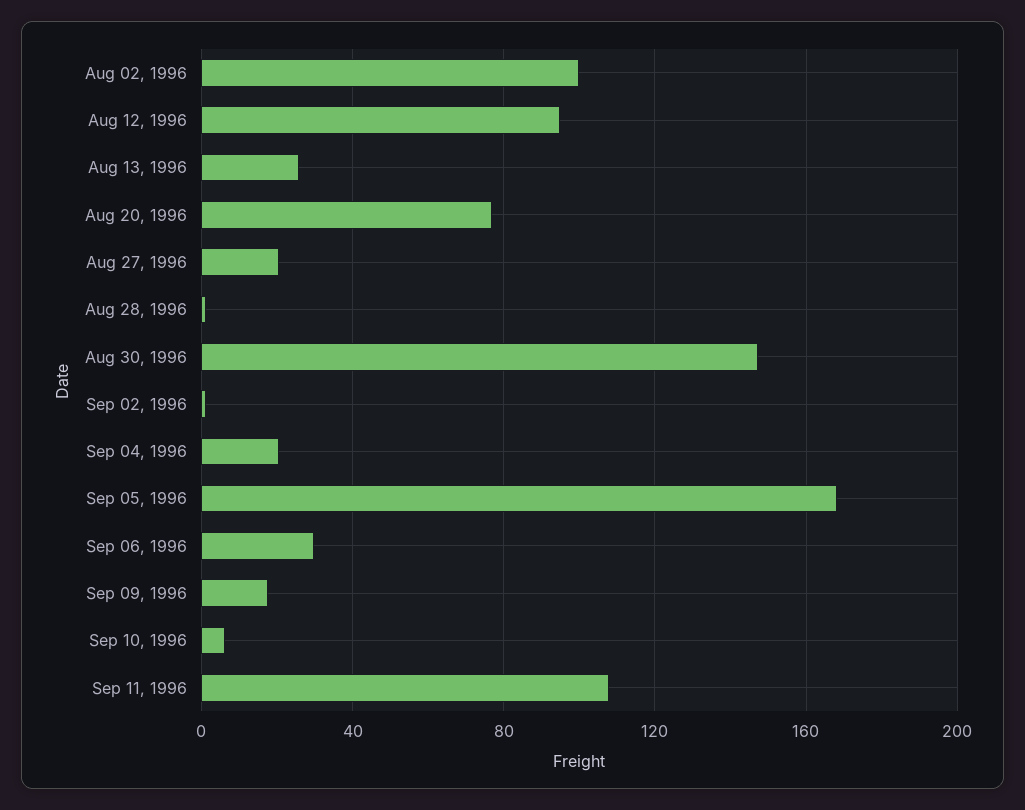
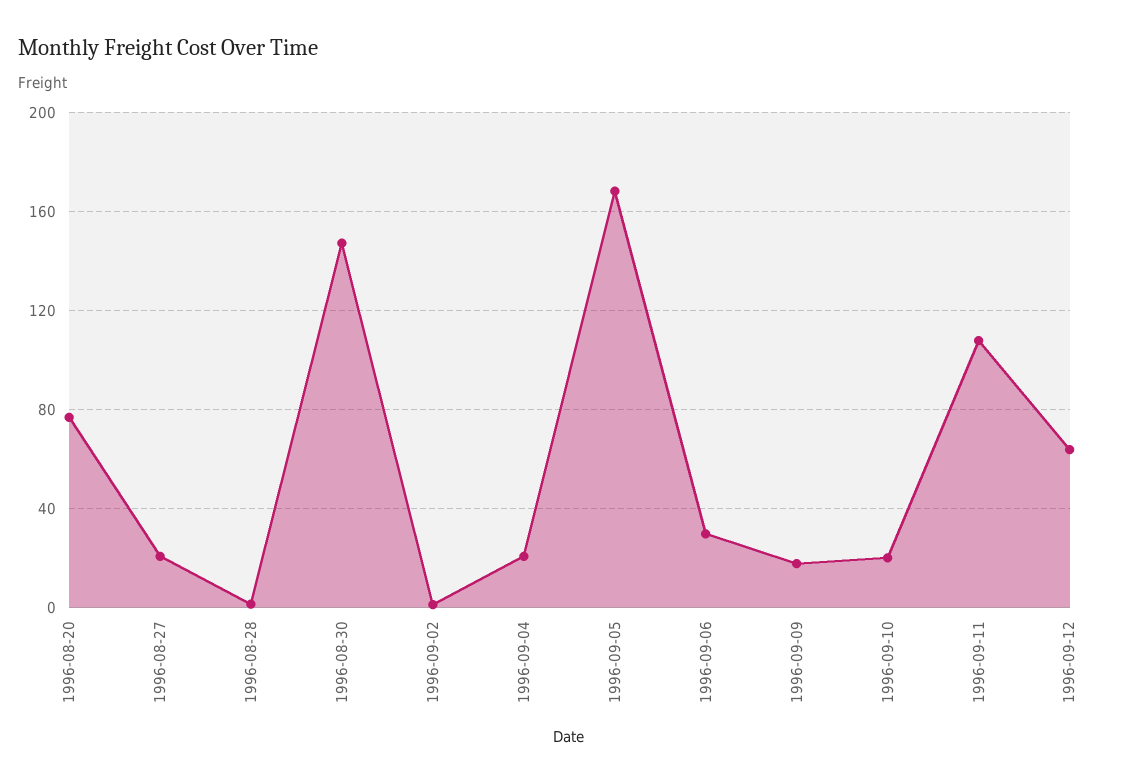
Aug 02, 1996: 100 -> none
Aug 12, 1996: 95 -> none
Aug 13, 1996: 25 -> none
Sep 10, 1996: 5 -> 20
1996-09-12: none -> 65

